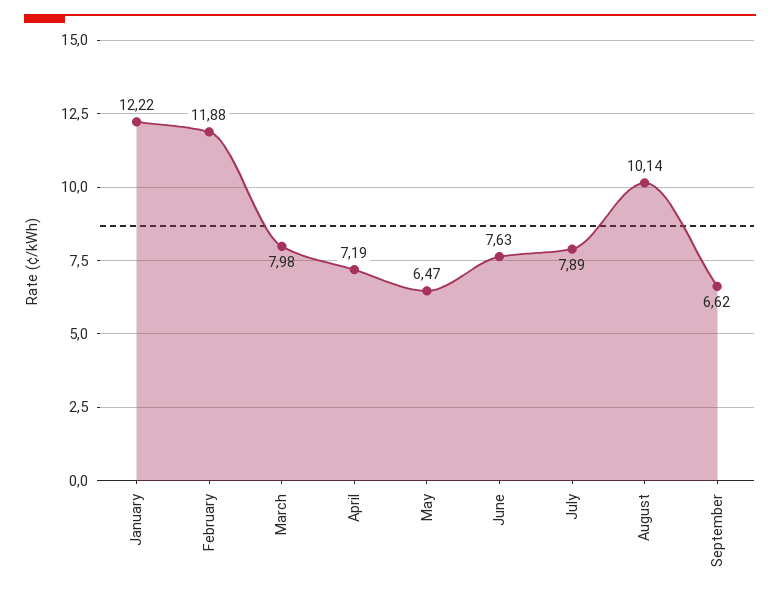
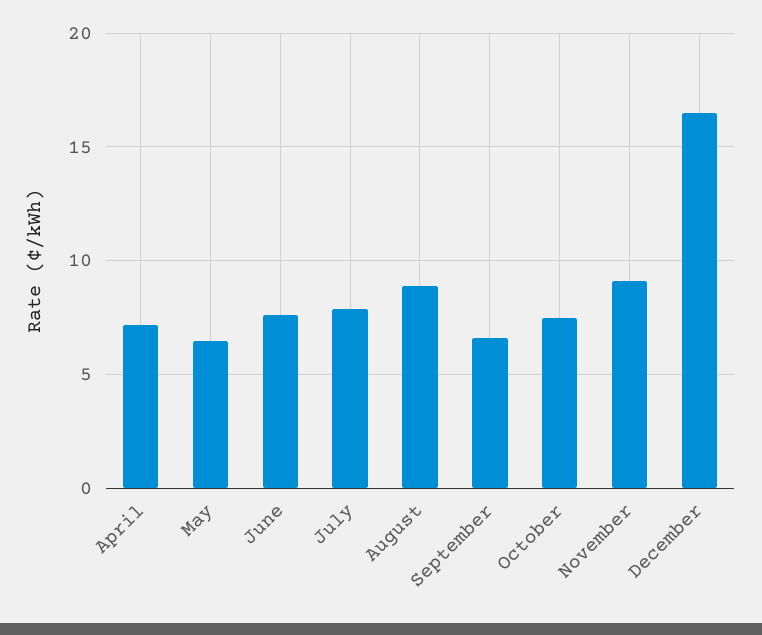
January: 12.22 -> none
February: 11.88 -> none
March: 7.98 -> none
August: 10.14 -> 9
October: none -> 7.5
November: none -> 9
December: none -> 16.5

